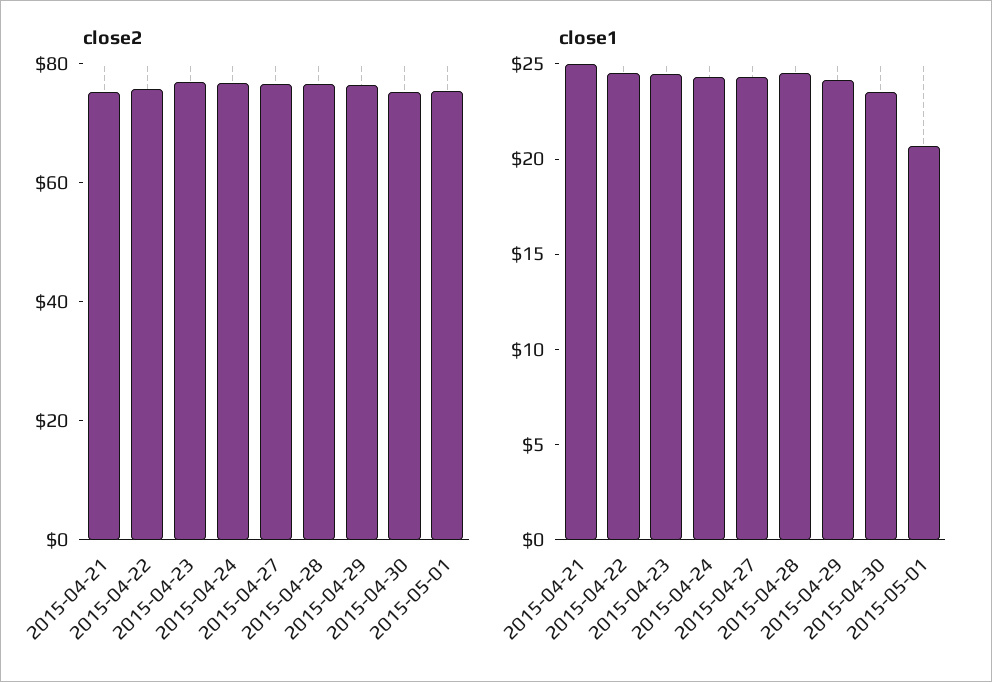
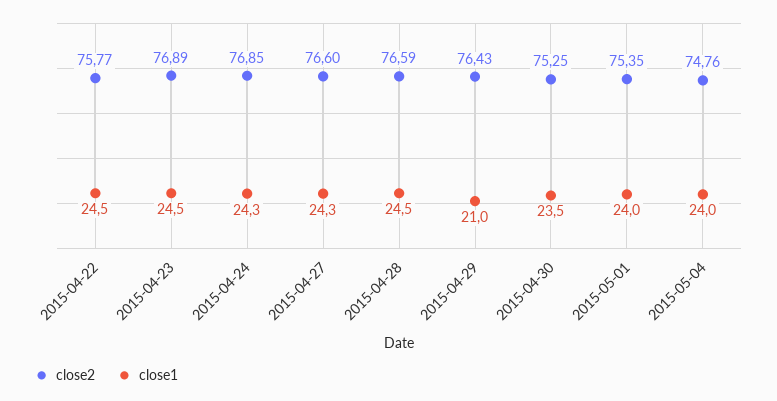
close2, 2015-04-21: 75 -> none
close1, 2015-04-21: 25 -> none
close1, 2015-04-29: 24 -> 21
close1, 2015-05-01: 21 -> 24
close2, 2015-05-04: none -> 74.76
close1, 2015-05-04: none -> 24

